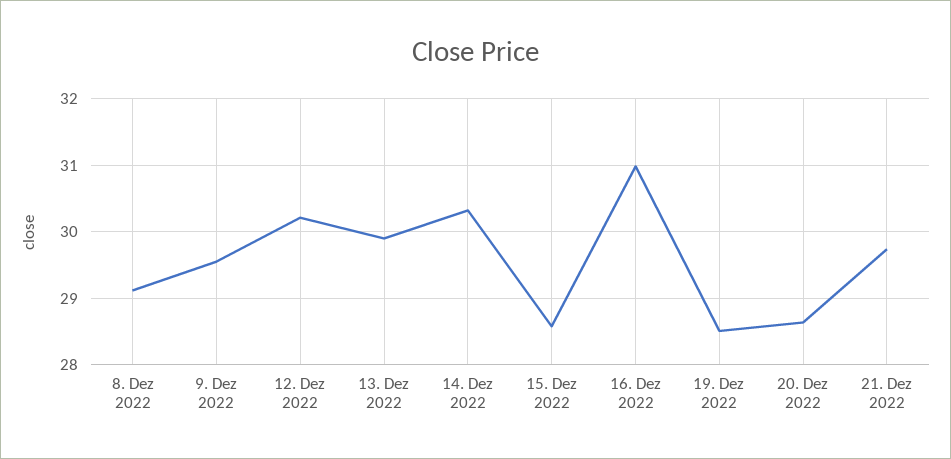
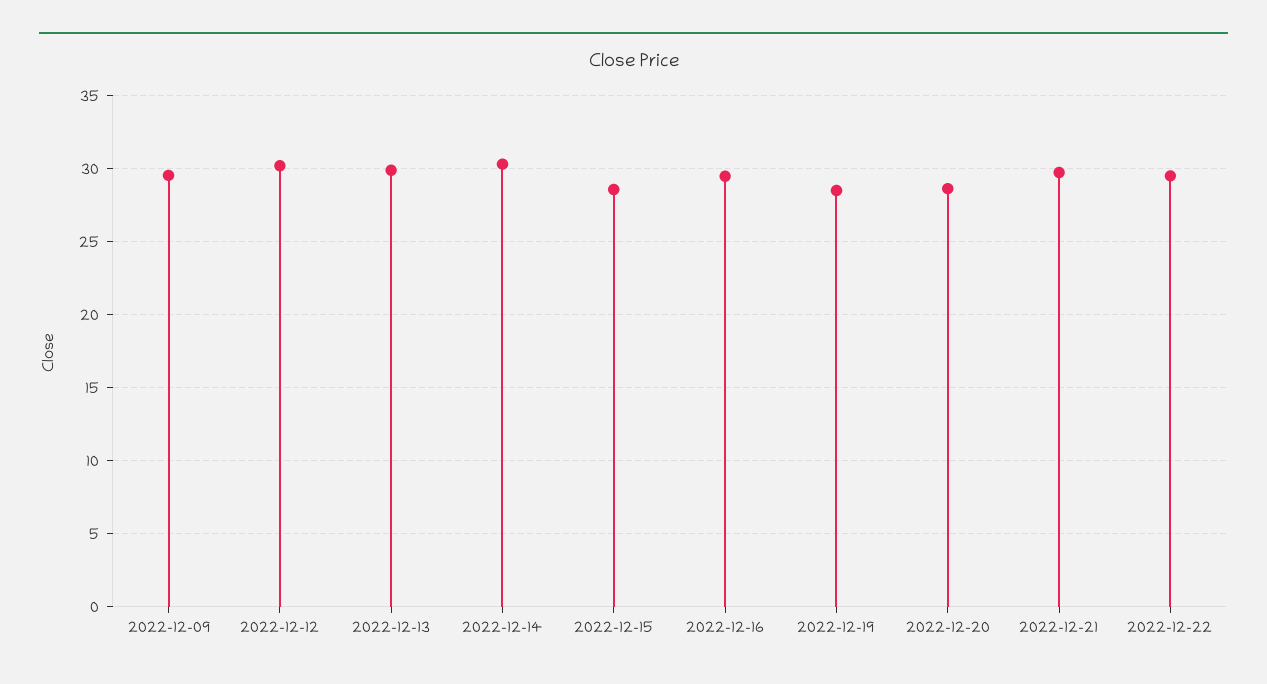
8. Dez 2022: 29.1 -> none
16. Dez 2022: 31 -> 29.5
2022-12-22: none -> 29.5

